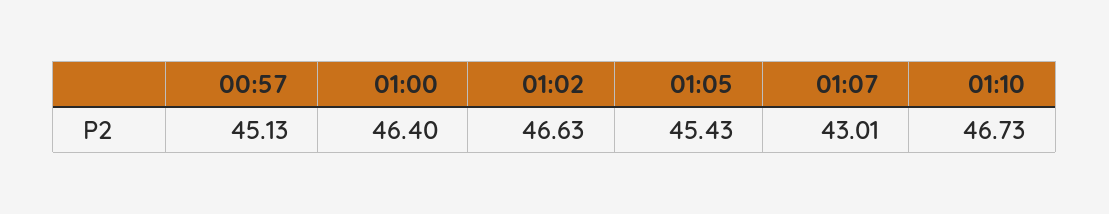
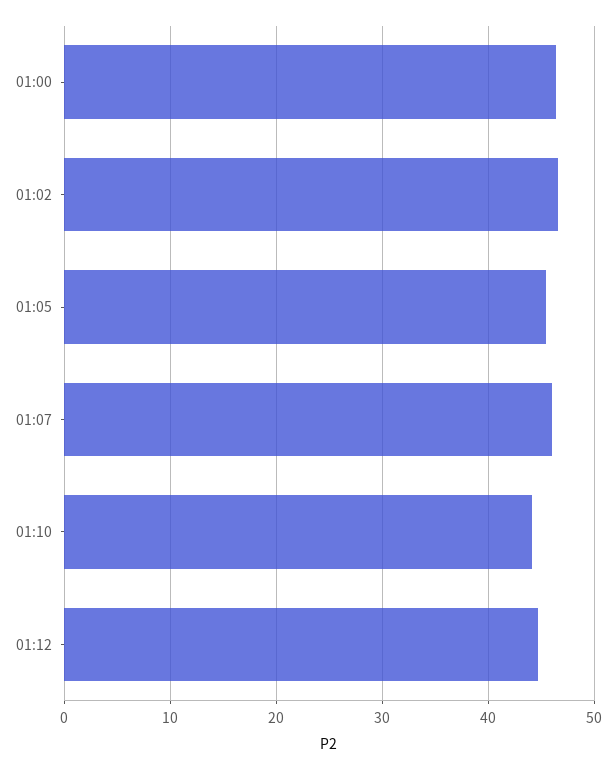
00:57: 45.13 -> none
01:07: 43.01 -> 46
01:10: 46.73 -> 44
01:12: none -> 45

